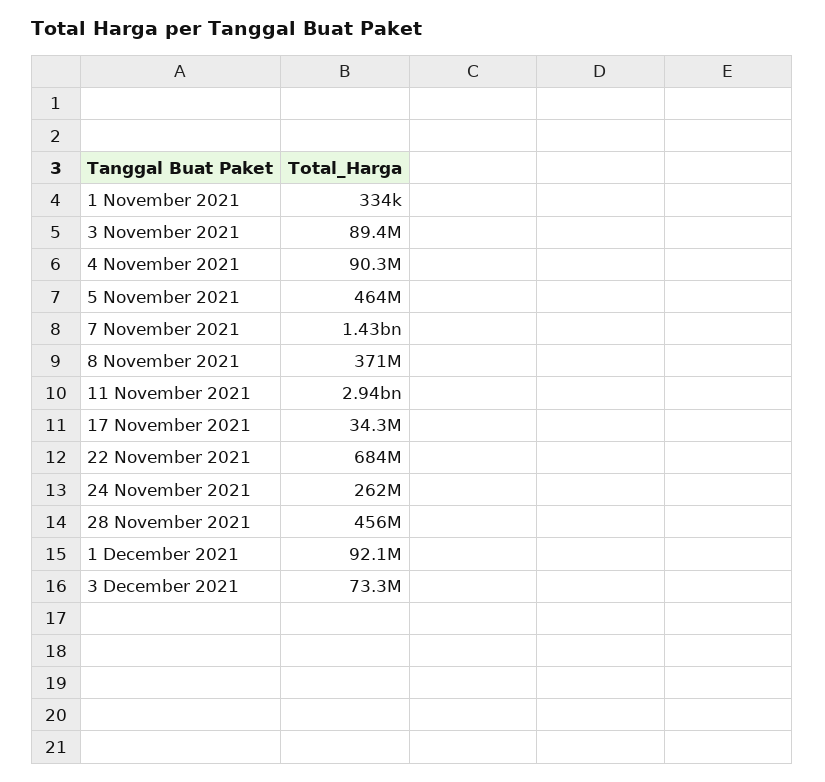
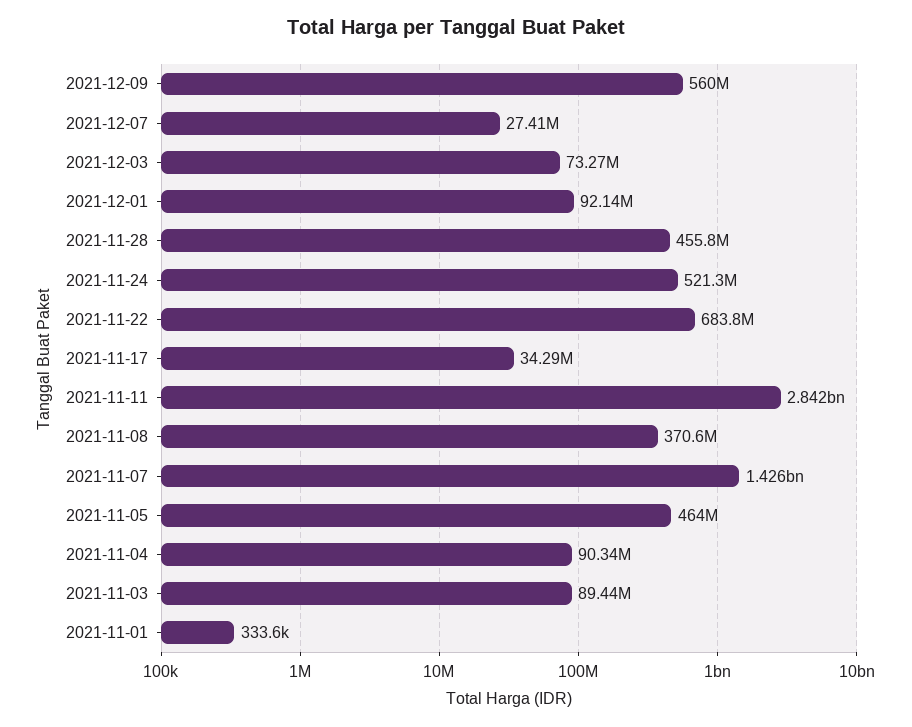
11 November 2021: 2940000000 -> 2842000000
24 November 2021: 262000000 -> 521300000
2021-12-09: none -> 560000000
2021-12-07: none -> 27410000

